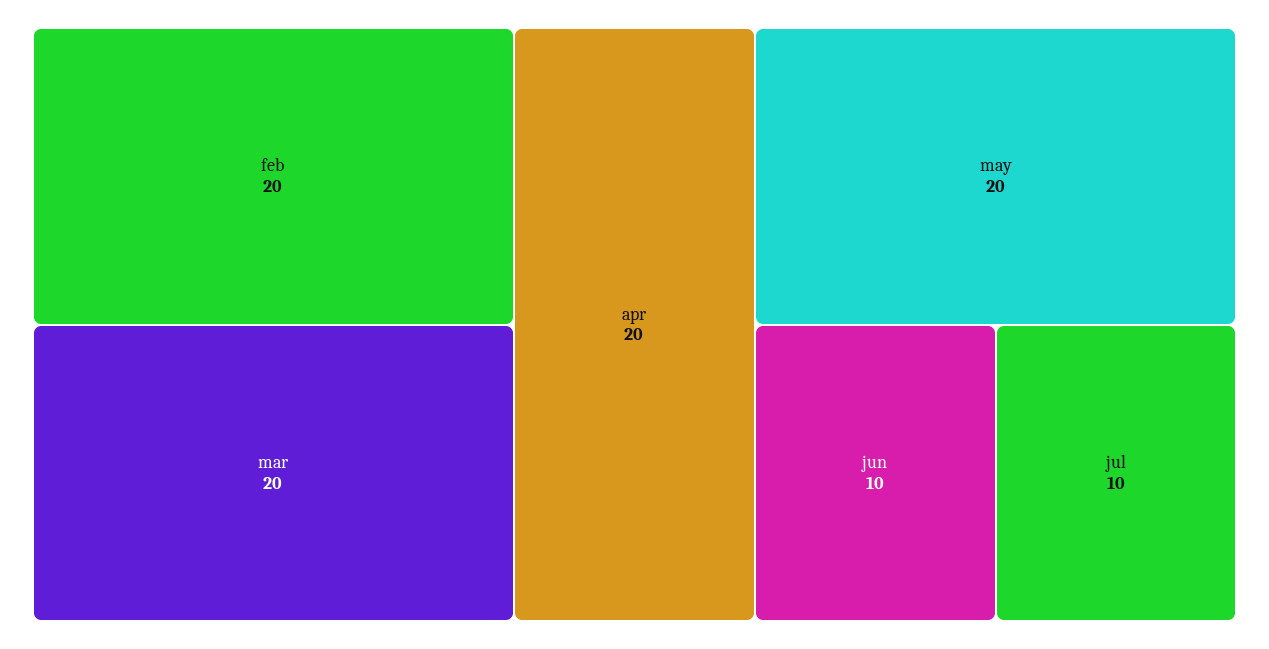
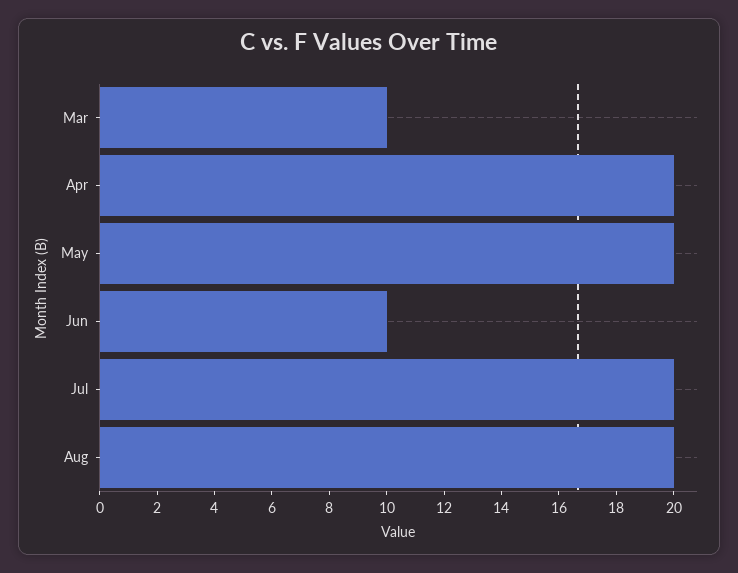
feb: 20 -> none
mar: 20 -> 10
jul: 10 -> 20
Aug: none -> 20

